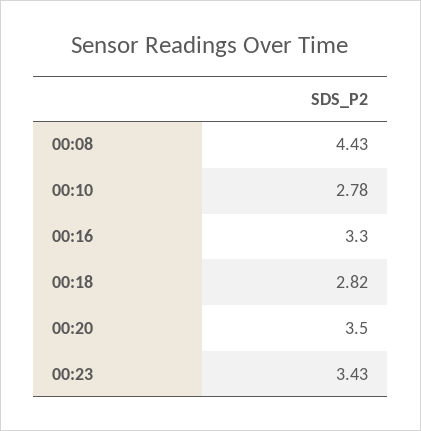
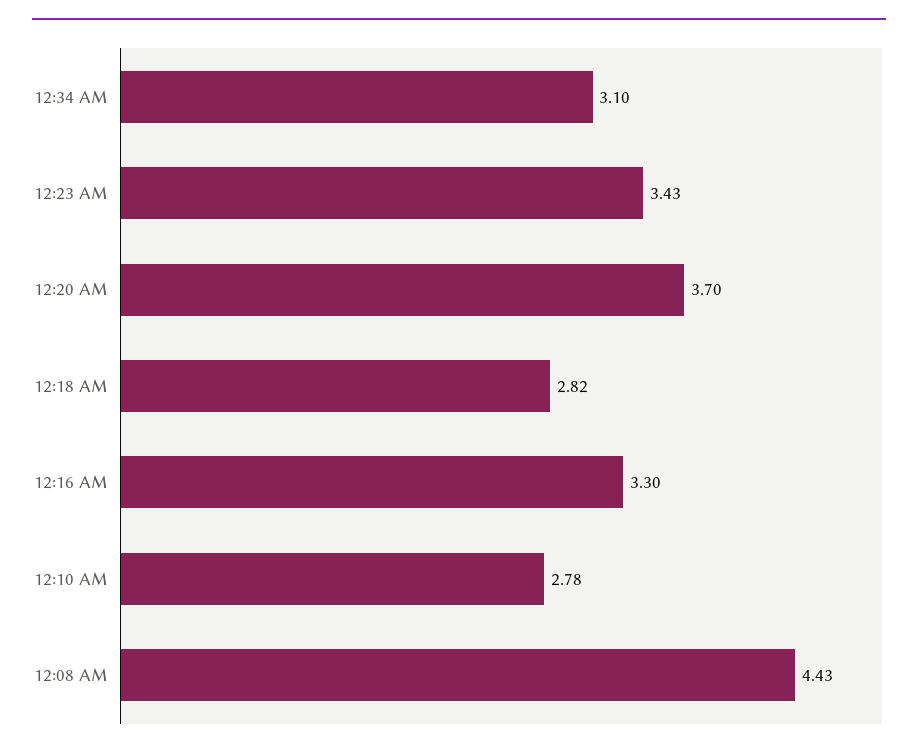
00:20: 3.5 -> 3.7
12:34 AM: none -> 3.1

